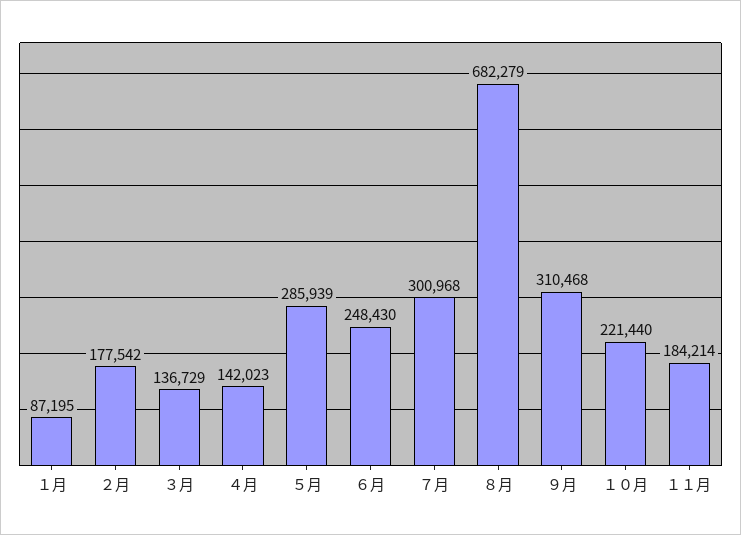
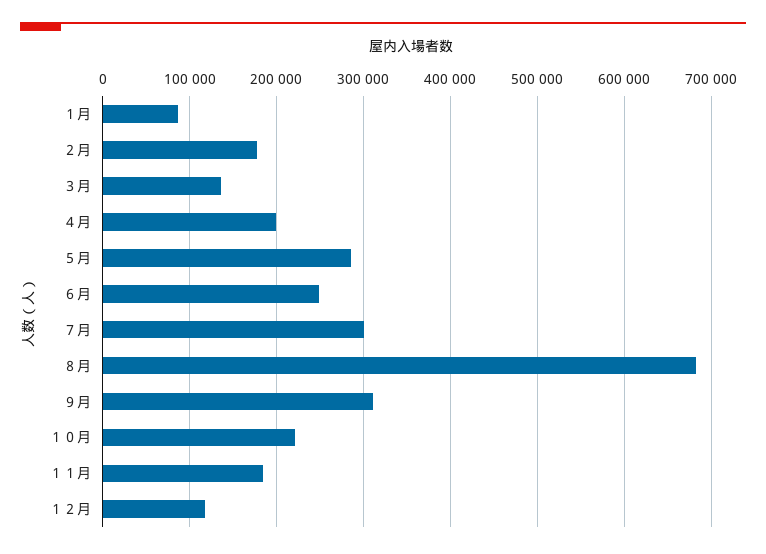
４月: 142023 -> 200000
１２月: none -> 120000

